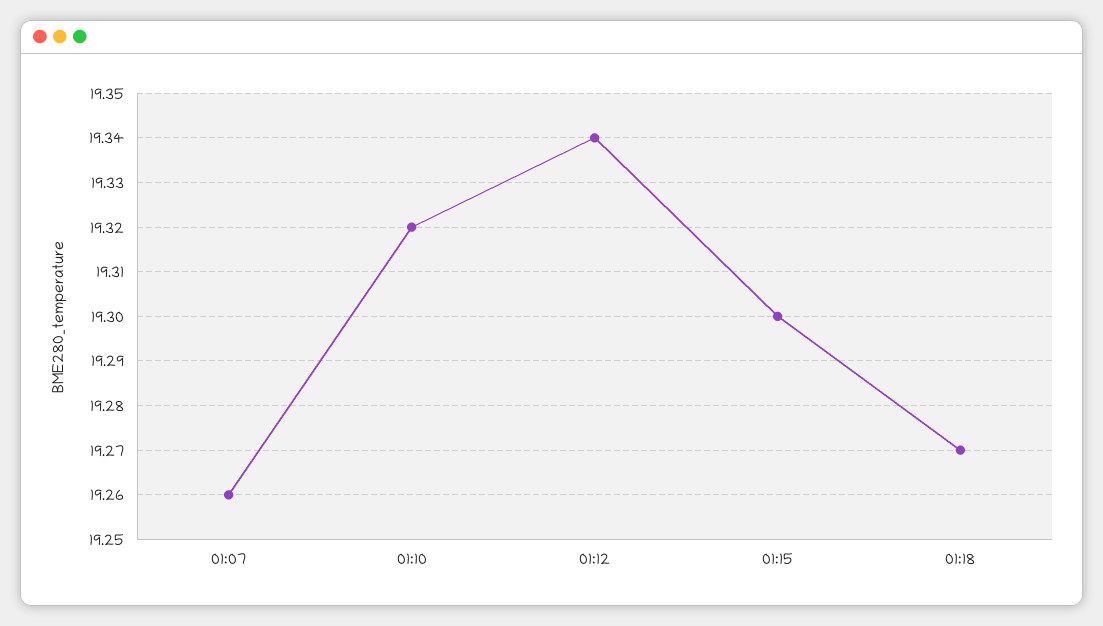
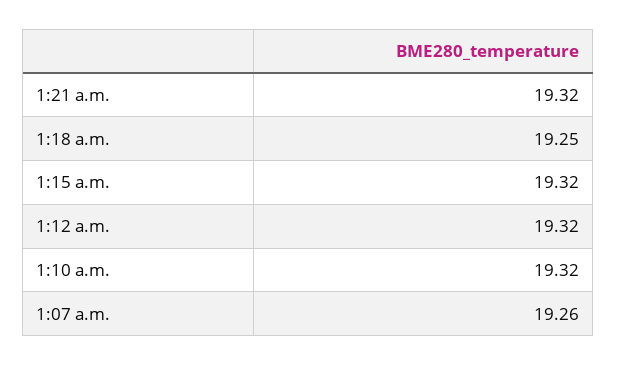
01:12: 19.34 -> 19.32
01:15: 19.3 -> 19.32
01:18: 19.27 -> 19.25
1:21 a.m.: none -> 19.32

